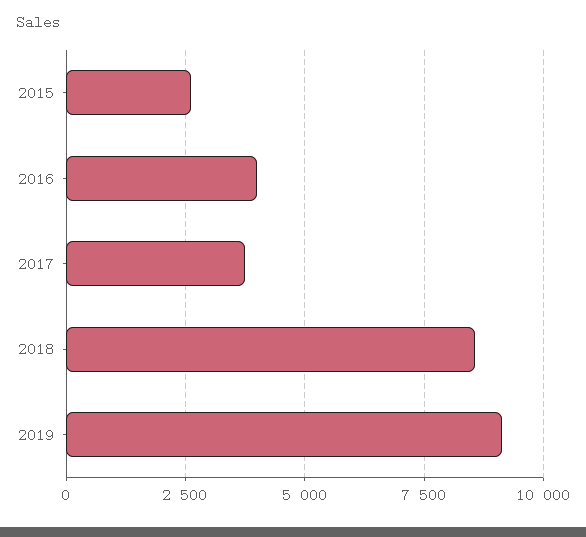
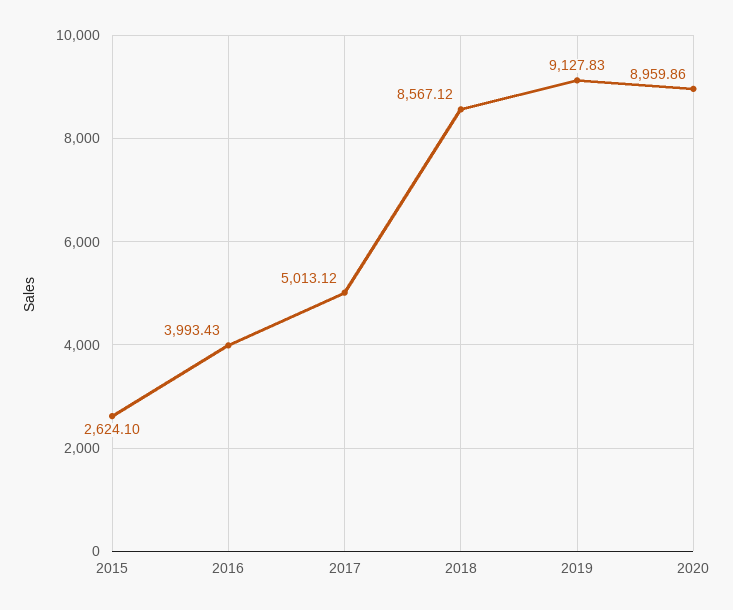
2017: 3750 -> 5013.12
2020: none -> 8959.86

